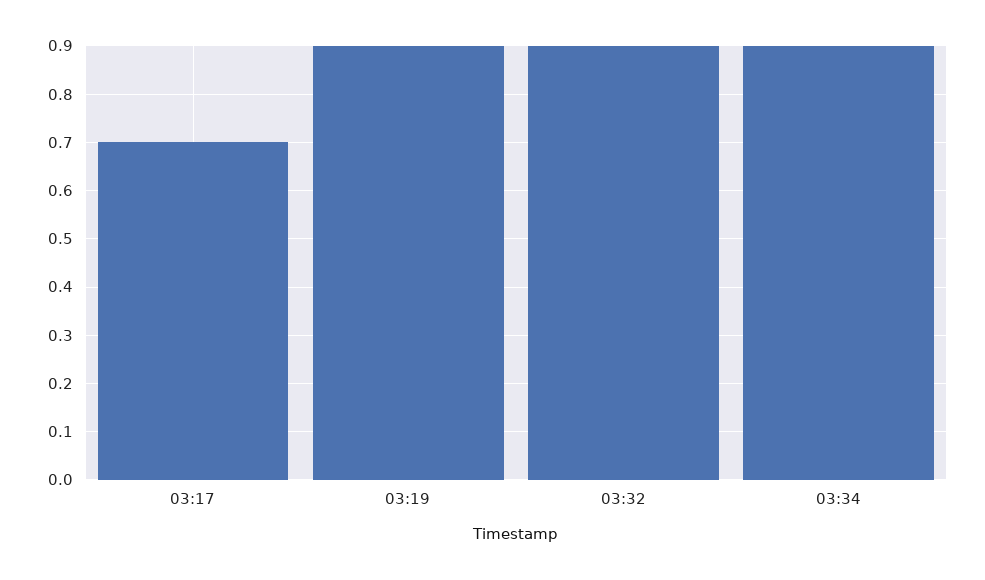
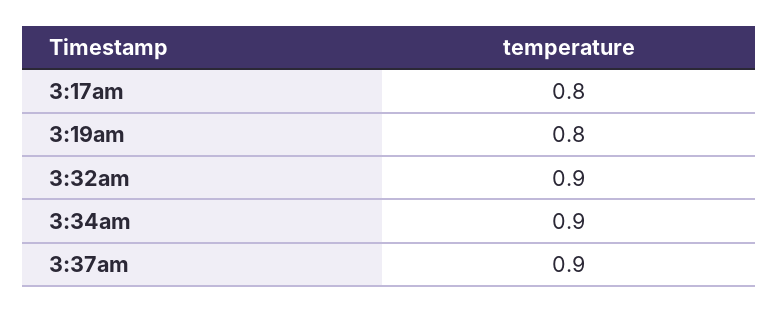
03:17: 0.7 -> 0.8
03:19: 0.9 -> 0.8
3:37am: none -> 0.9

